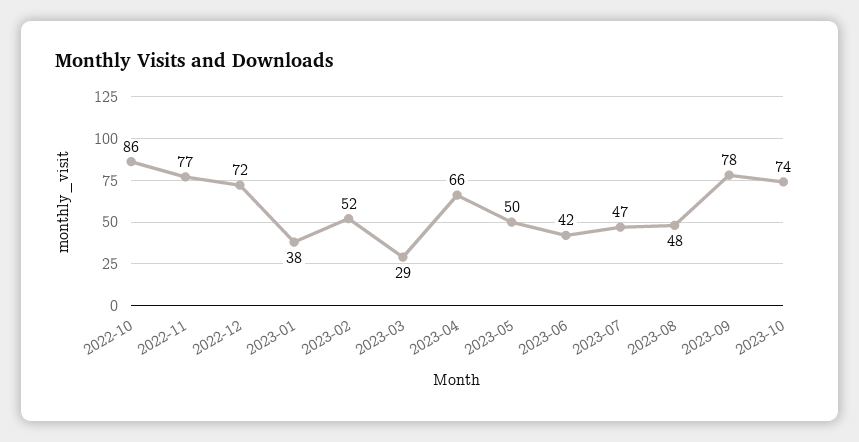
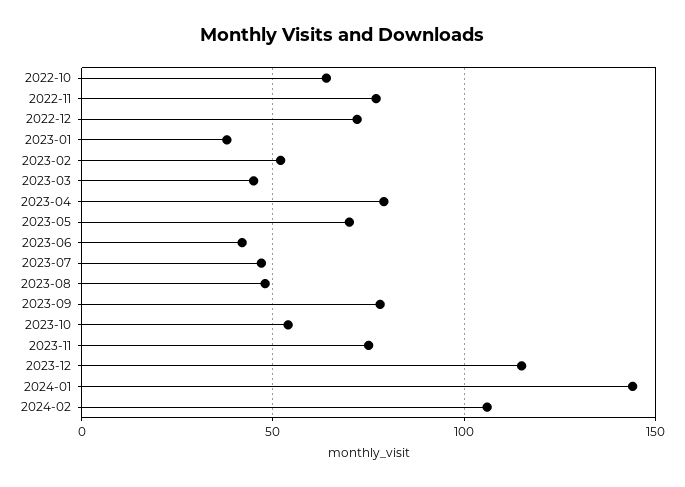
2022-10: 86 -> 65
2023-03: 29 -> 45
2023-04: 66 -> 80
2023-05: 50 -> 70
2023-10: 74 -> 55
2023-11: none -> 75
2023-12: none -> 115
2024-01: none -> 145
2024-02: none -> 105

